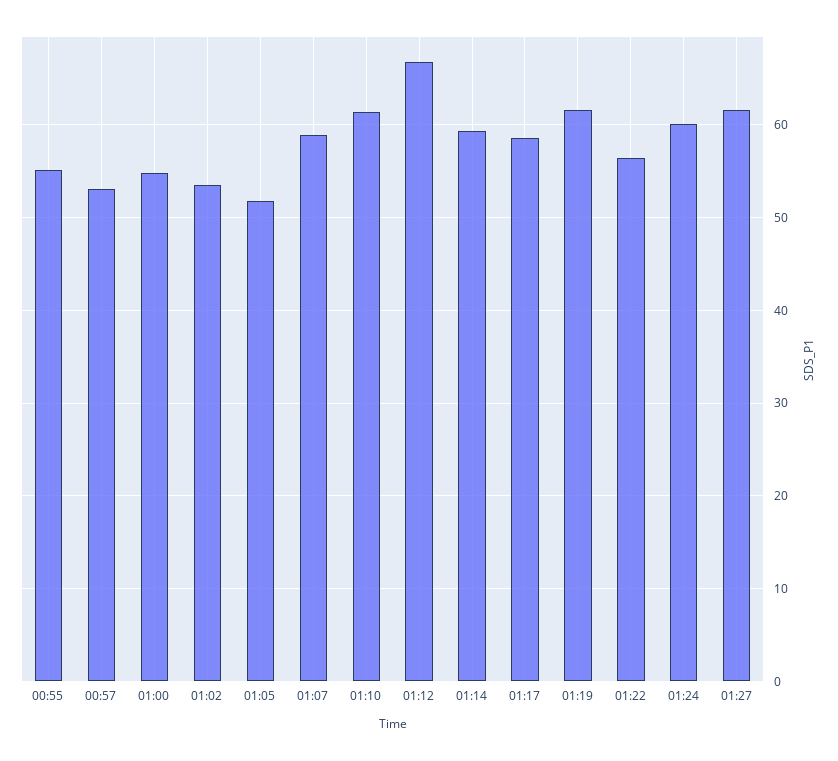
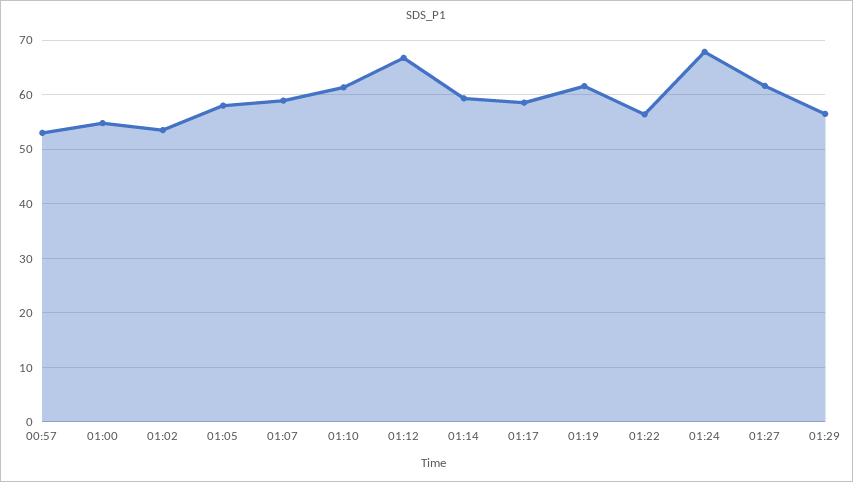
00:55: 55 -> none
01:05: 52 -> 58
01:24: 60 -> 68
01:29: none -> 56

